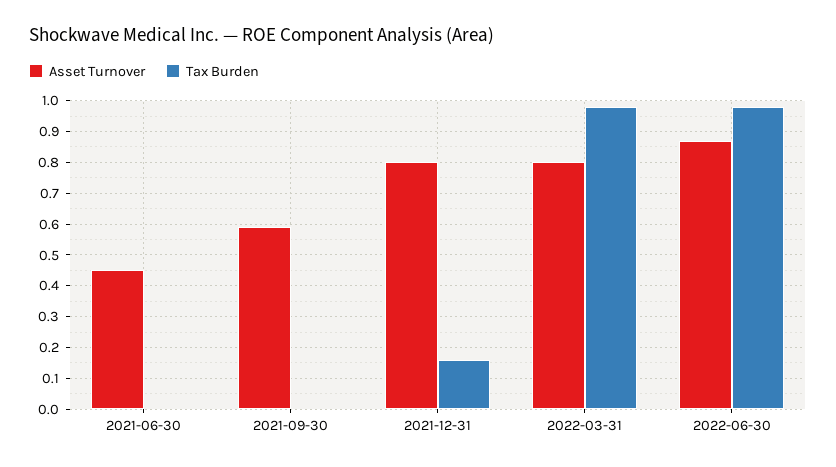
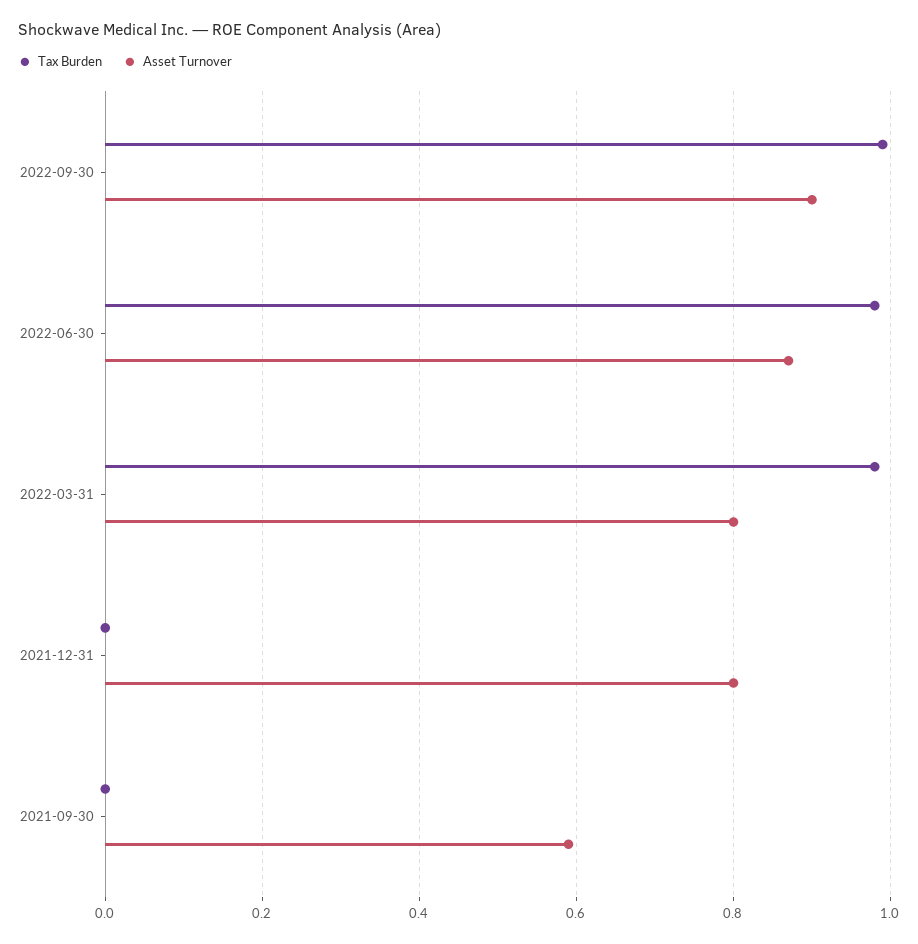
Asset Turnover, 2021-06-30: 0.45 -> none
Tax Burden, 2021-06-30: 0 -> none
Tax Burden, 2021-12-31: 0.15 -> 0
Tax Burden, 2022-09-30: none -> 1
Asset Turnover, 2022-09-30: none -> 0.9

